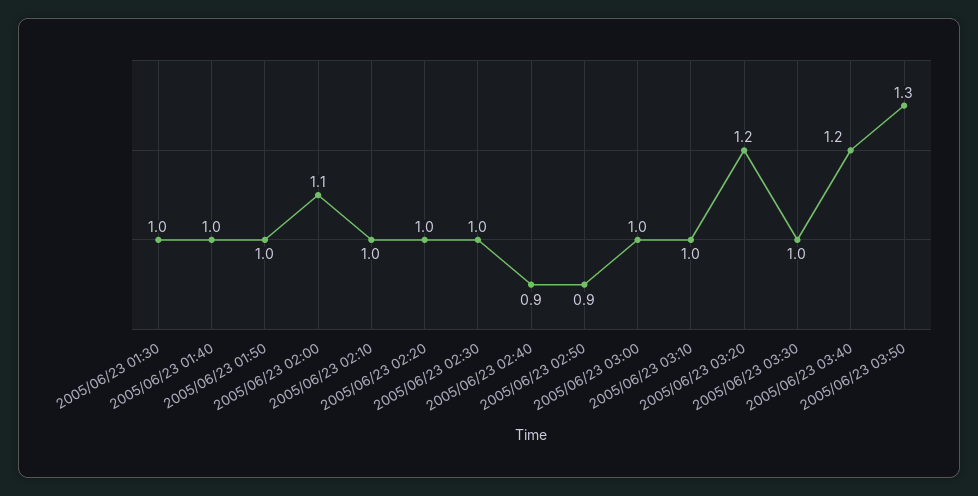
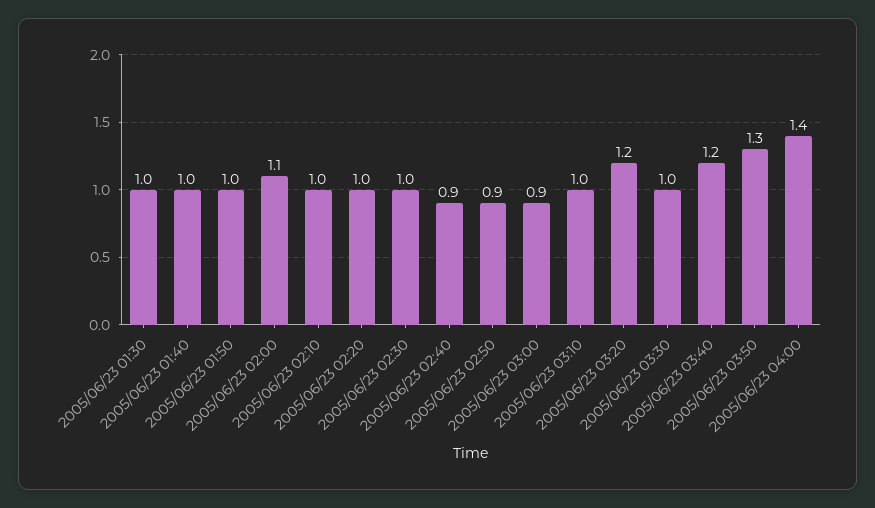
2005/06/23 03:00: 1 -> 0.9
2005/06/23 04:00: none -> 1.4

